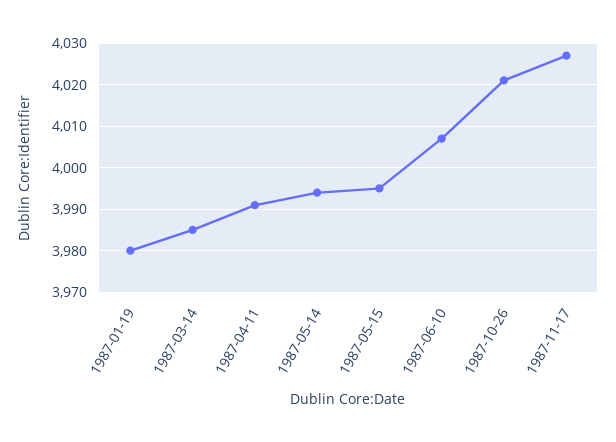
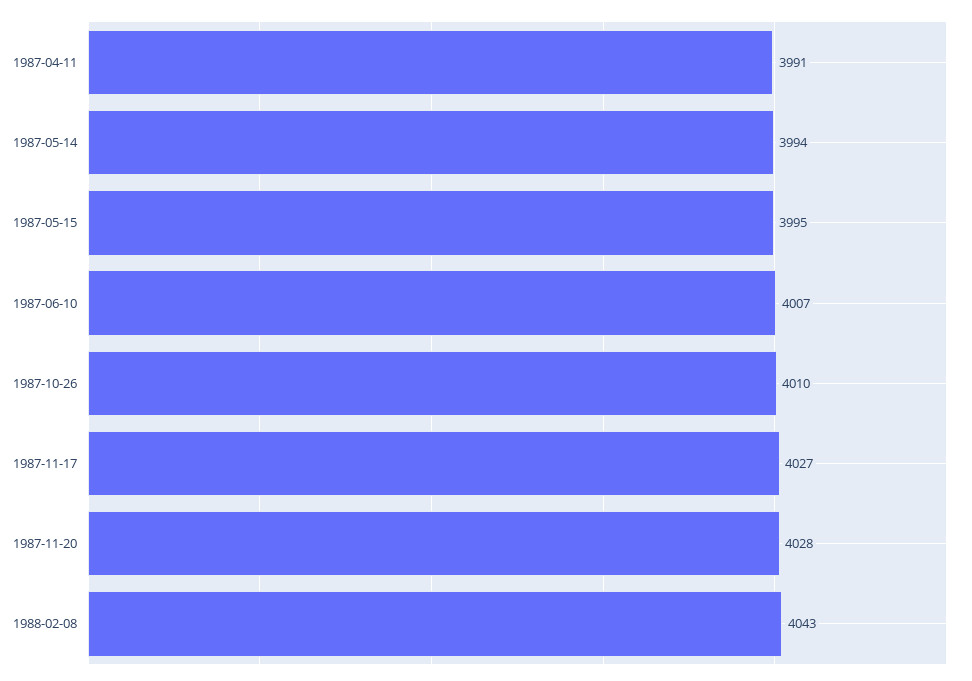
1987-01-19: 3980 -> none
1987-03-14: 3985 -> none
1987-10-26: 4020 -> 4010
1987-11-20: none -> 4028
1988-02-08: none -> 4043

